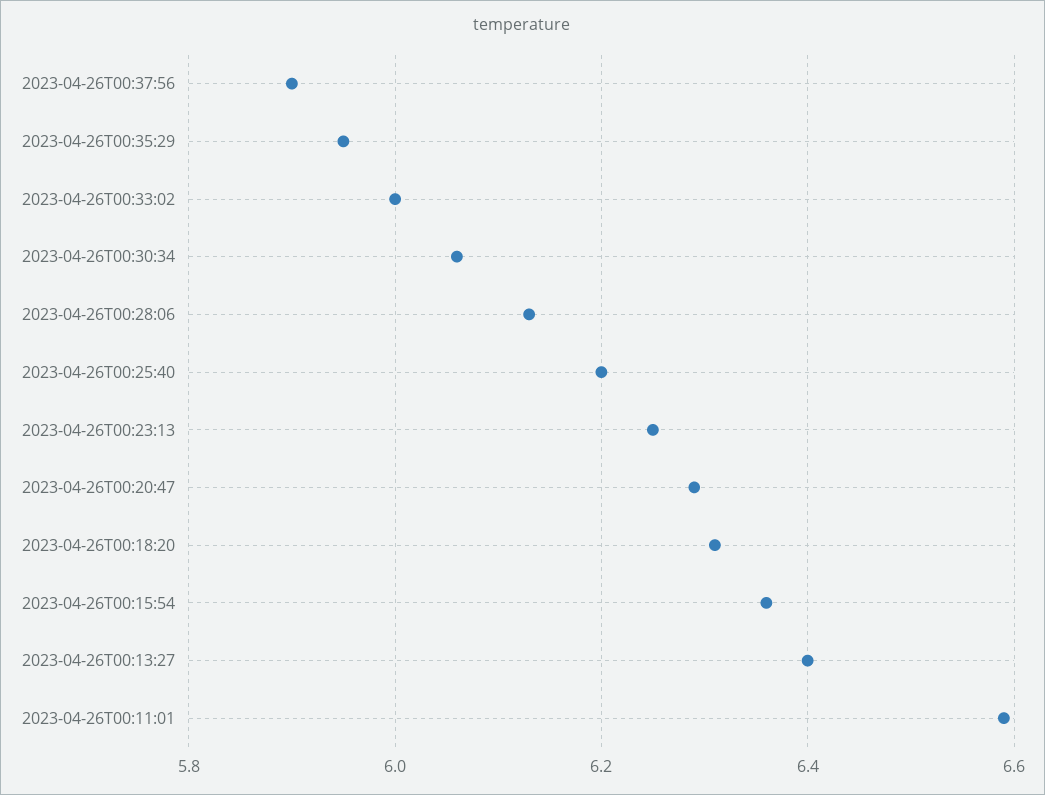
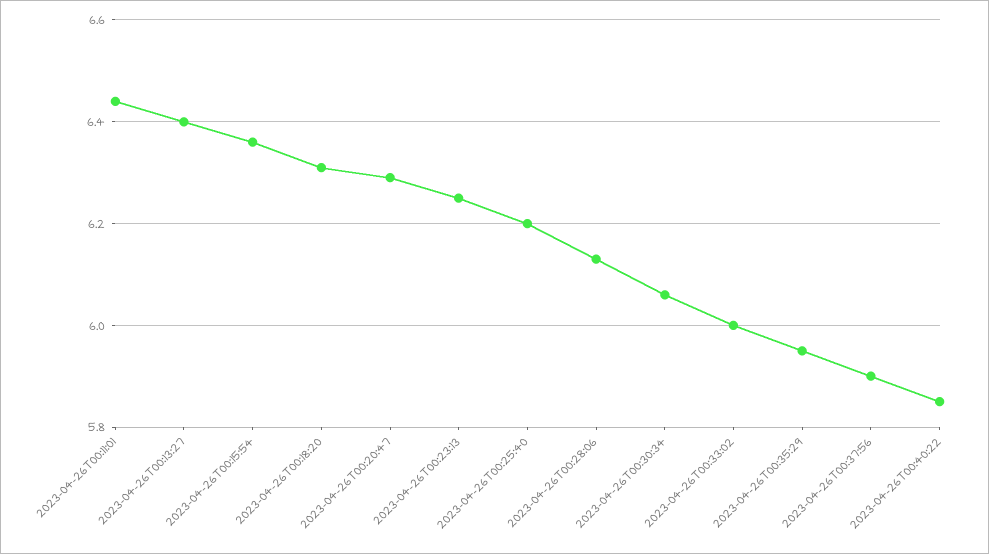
2023-04-26T00:11:01: 6.6 -> 6.45
2023-04-26T00:40:22: none -> 5.85

